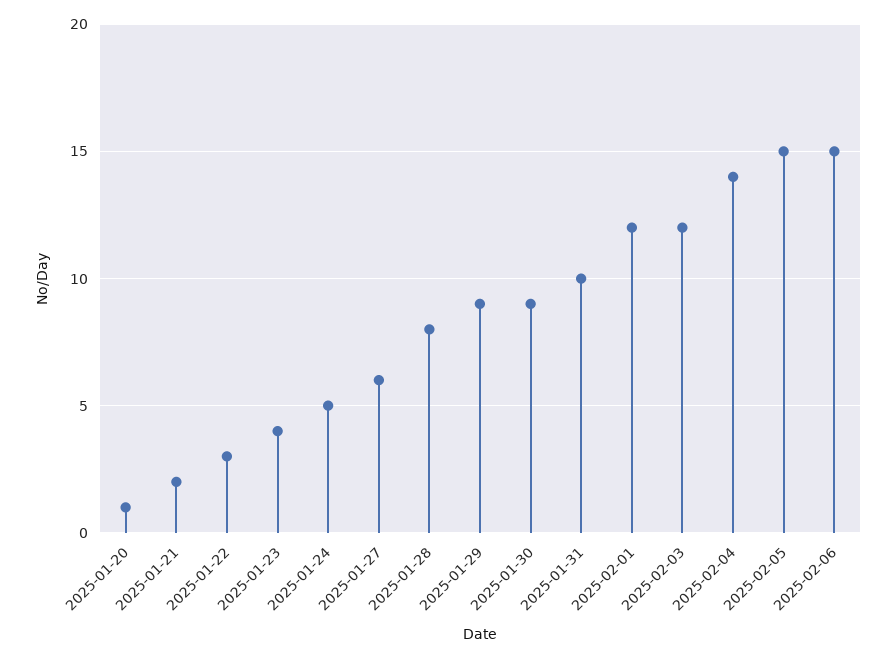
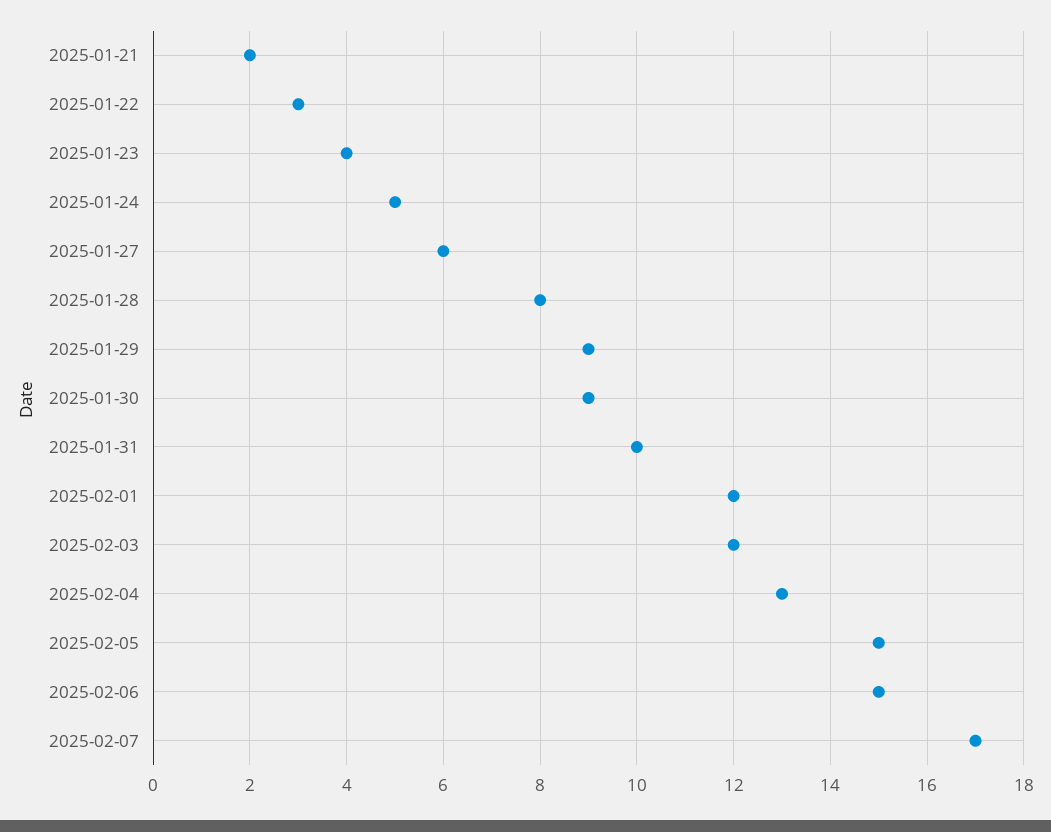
2025-01-20: 1 -> none
2025-02-04: 14 -> 13
2025-02-07: none -> 17

